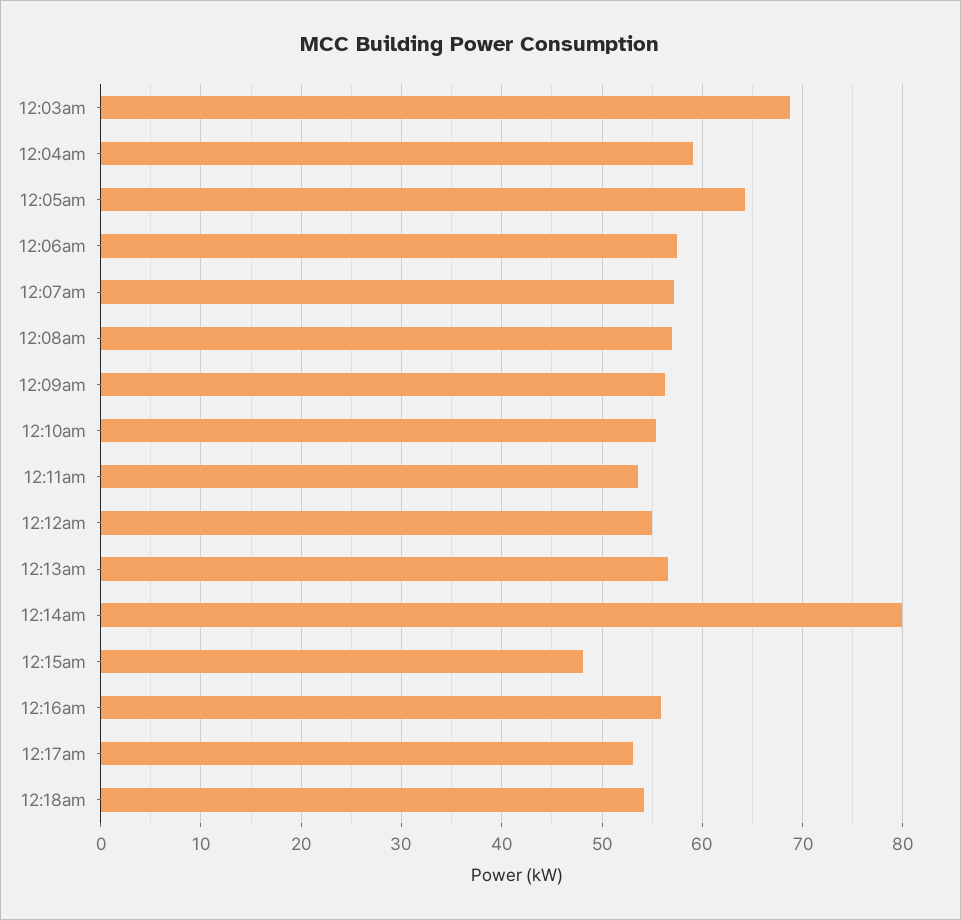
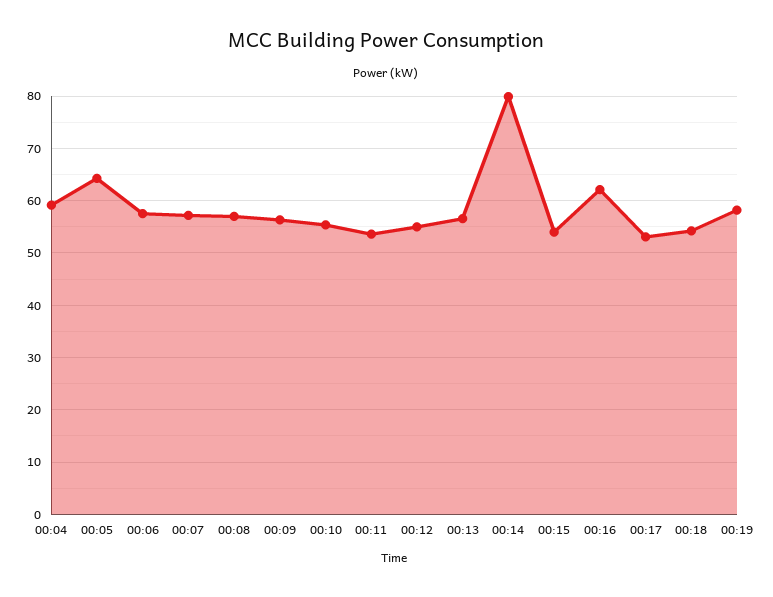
12:03am: 69 -> none
12:15am: 48 -> 54
12:16am: 56 -> 62
00:19: none -> 58

